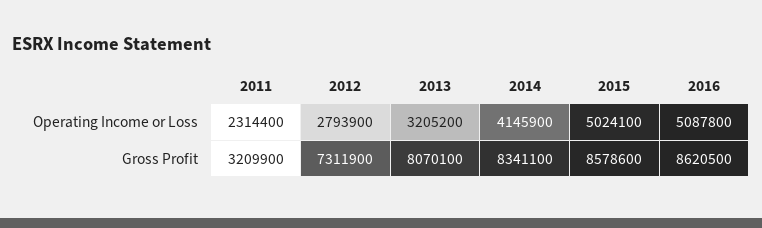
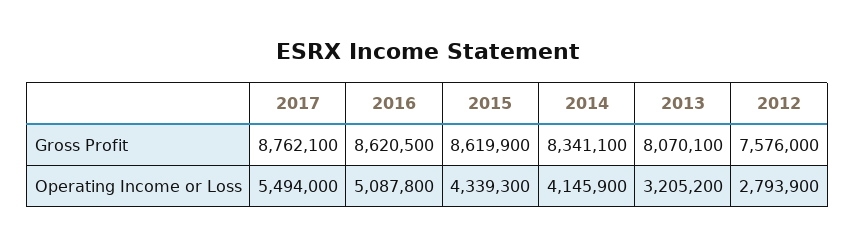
2011, Operating Income or Loss: 2314400 -> none
2015, Operating Income or Loss: 5024100 -> 4339300
2011, Gross Profit: 3209900 -> none
2012, Gross Profit: 7311900 -> 7576000
2015, Gross Profit: 8578600 -> 8619900
2017, Gross Profit: none -> 8762100
2017, Operating Income or Loss: none -> 5494000

